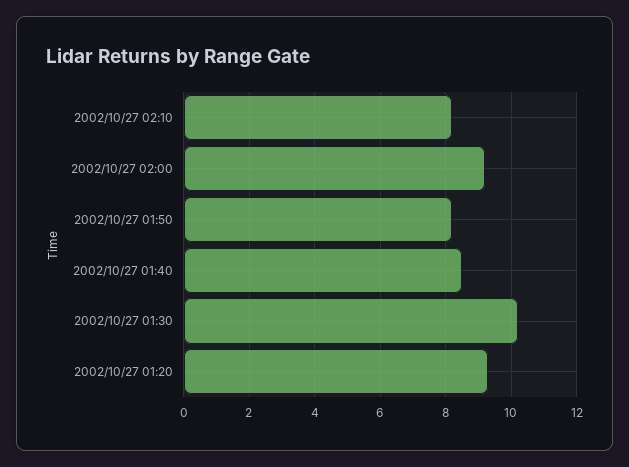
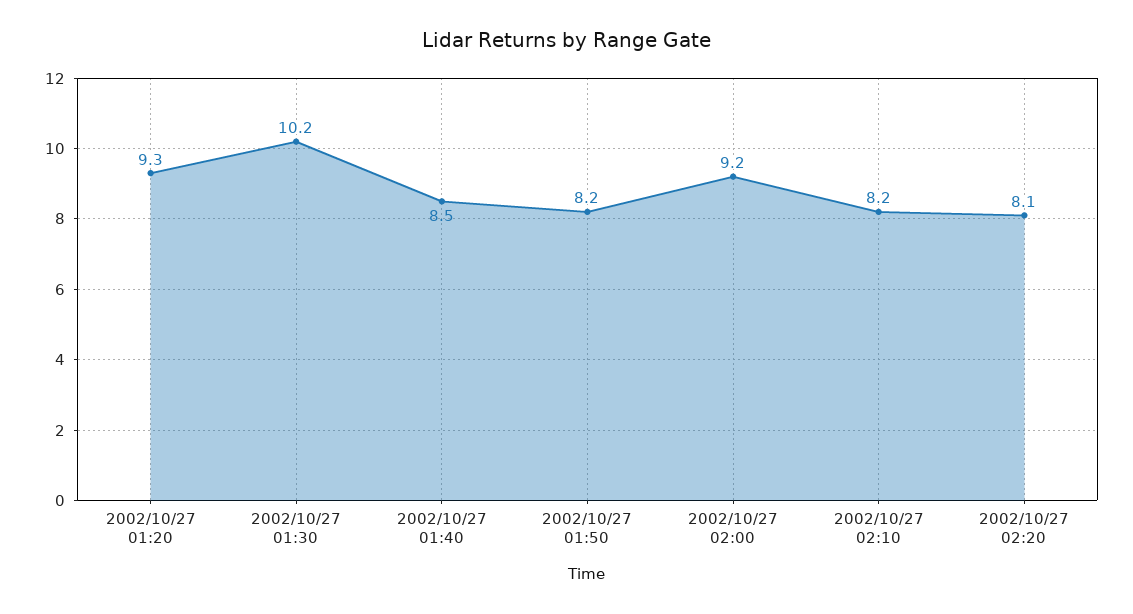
2002/10/27 02:20: none -> 8.1

